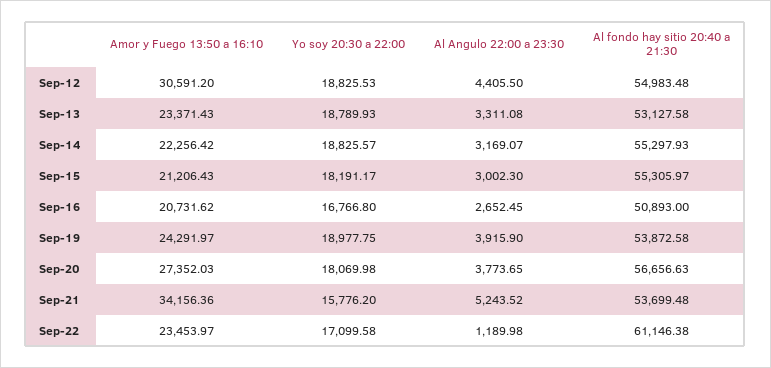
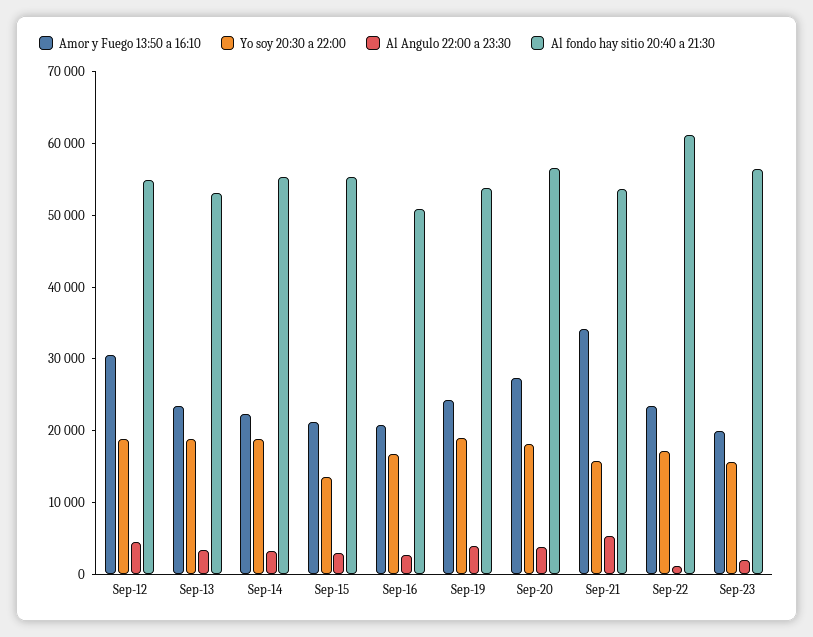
Yo soy 20:30 a 22:00, Sep-15: 18191.17 -> 14000
Amor y Fuego 13:50 a 16:10, Sep-23: none -> 20000
Yo soy 20:30 a 22:00, Sep-23: none -> 16000
Al Angulo 22:00 a 23:30, Sep-23: none -> 2000
Al fondo hay sitio 20:40 a 21:30, Sep-23: none -> 56000

